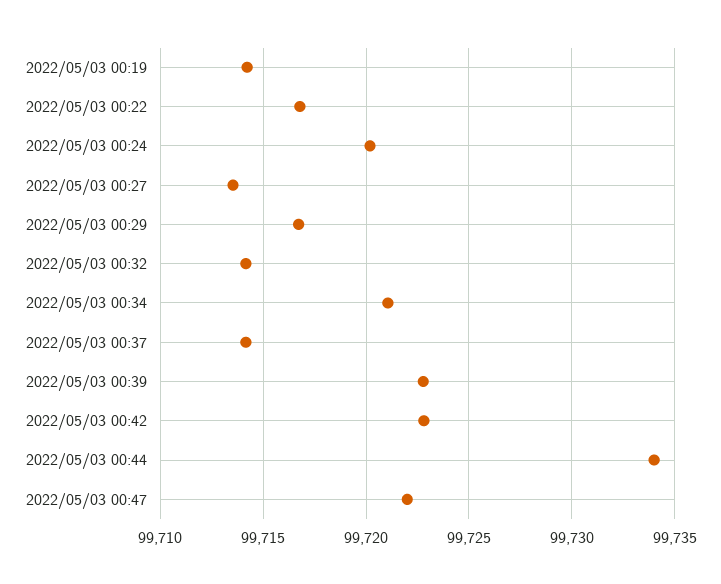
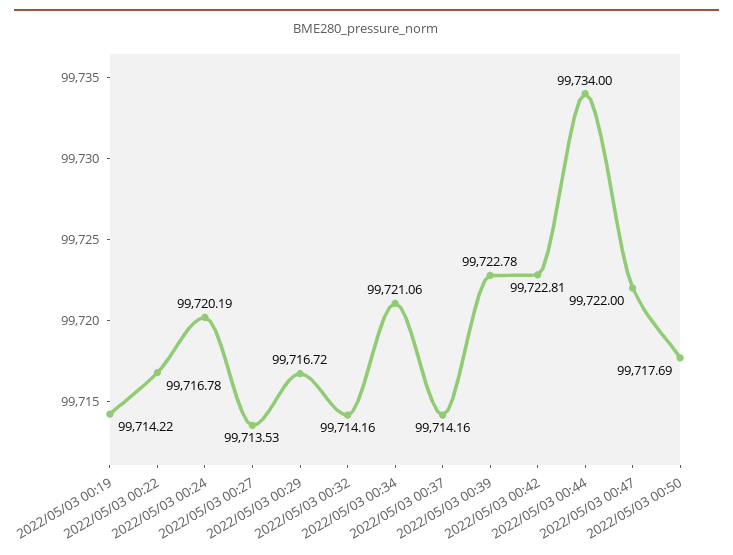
2022/05/03 00:50: none -> 99717.69

